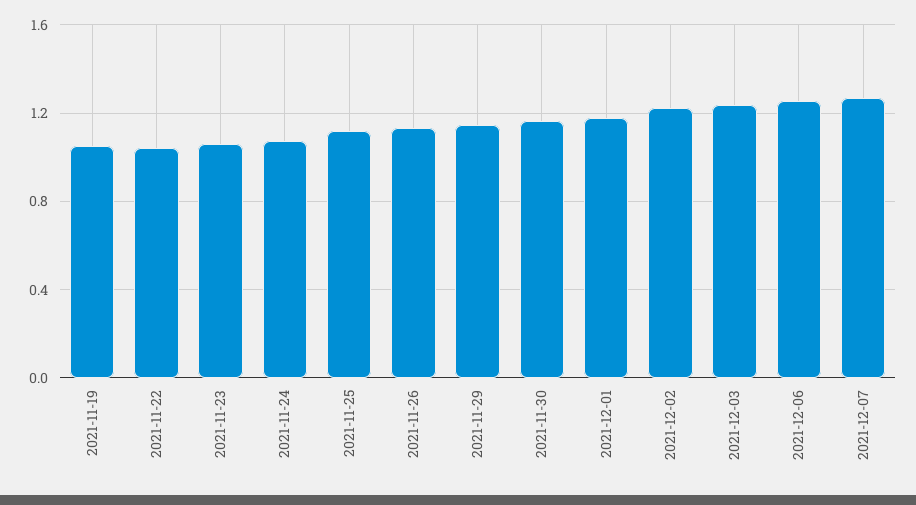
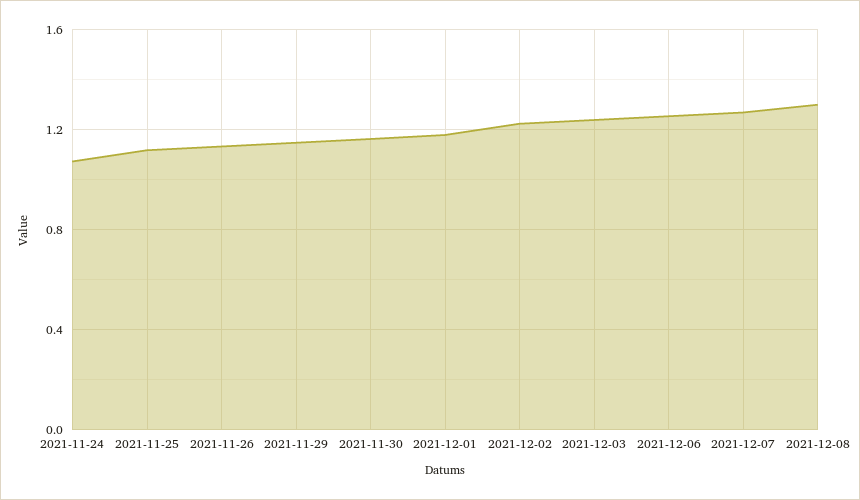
2021-11-19: 1.05 -> none
2021-11-22: 1.05 -> none
2021-11-23: 1.05 -> none
2021-12-08: none -> 1.3

